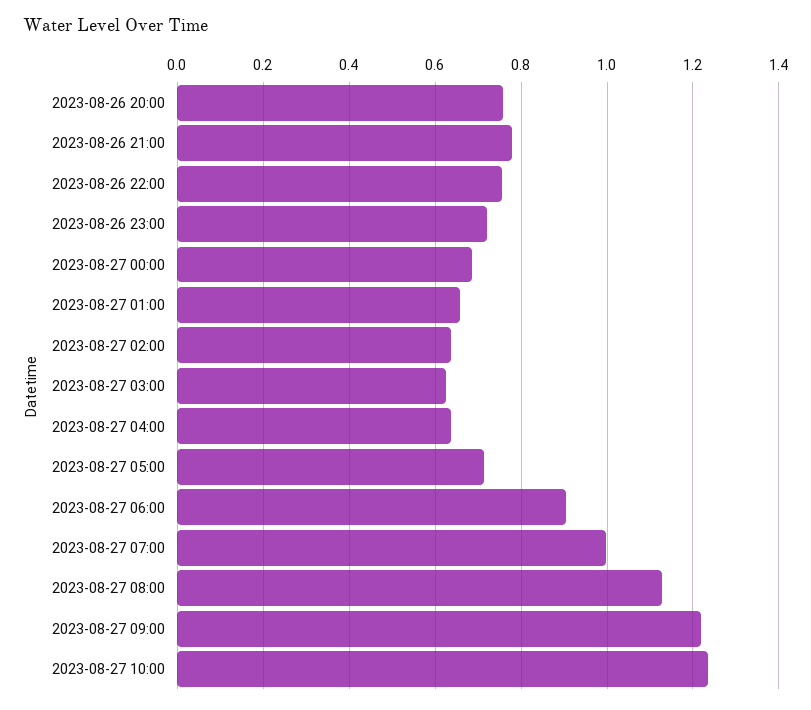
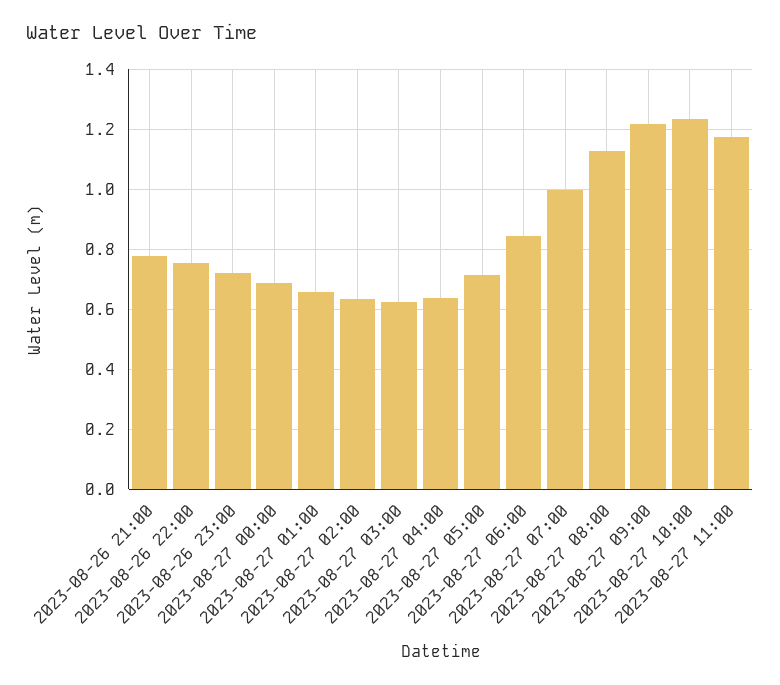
2023-08-26 20:00: 0.76 -> none
2023-08-27 06:00: 0.9 -> 0.85
2023-08-27 11:00: none -> 1.175

